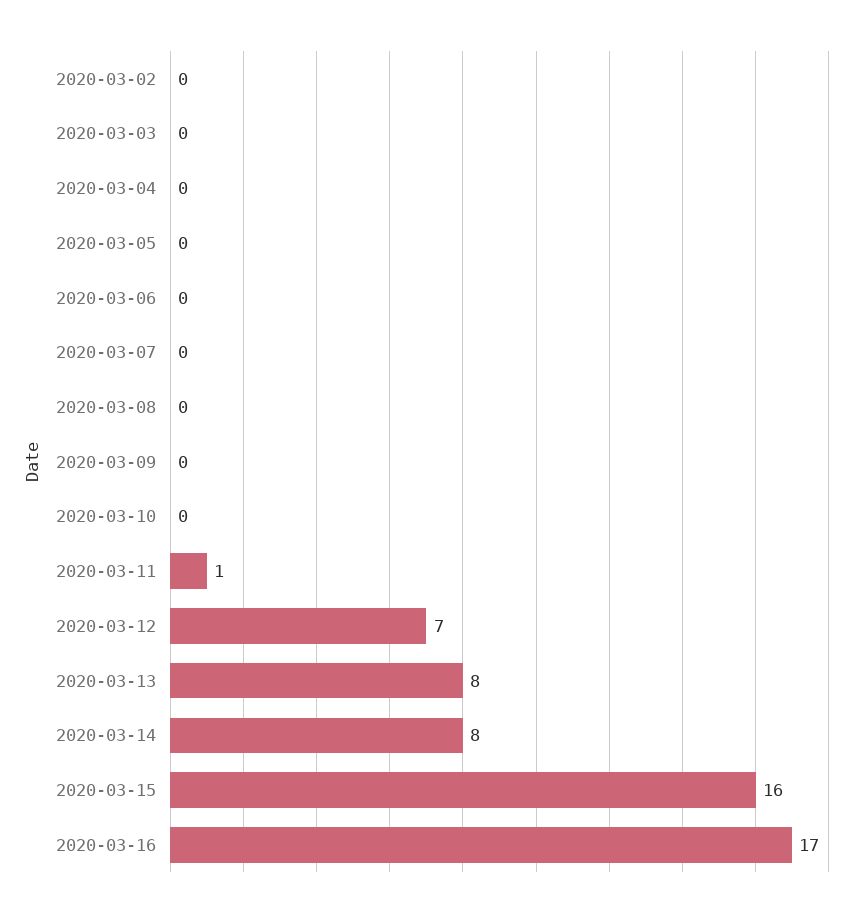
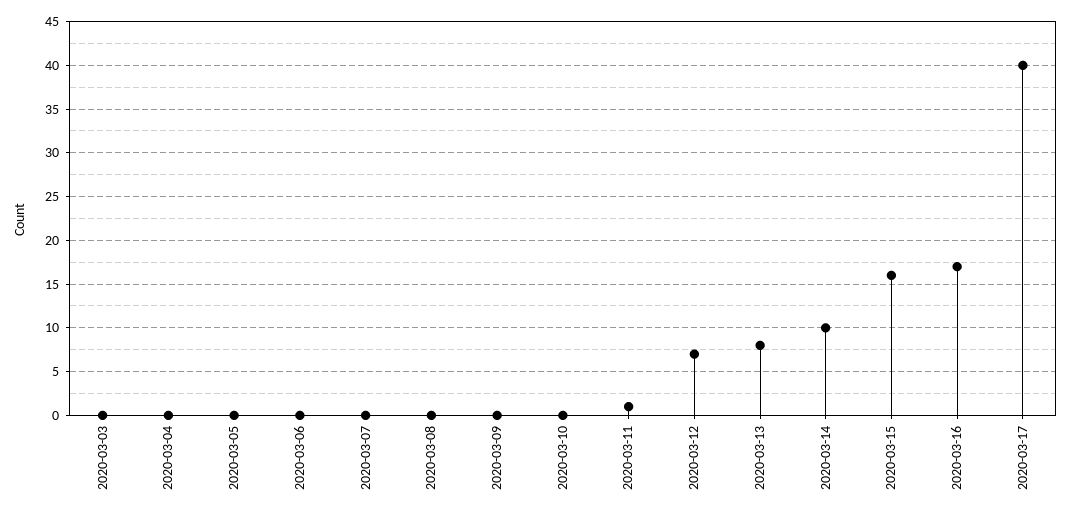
2020-03-02: 0 -> none
2020-03-14: 8 -> 10
2020-03-17: none -> 40

